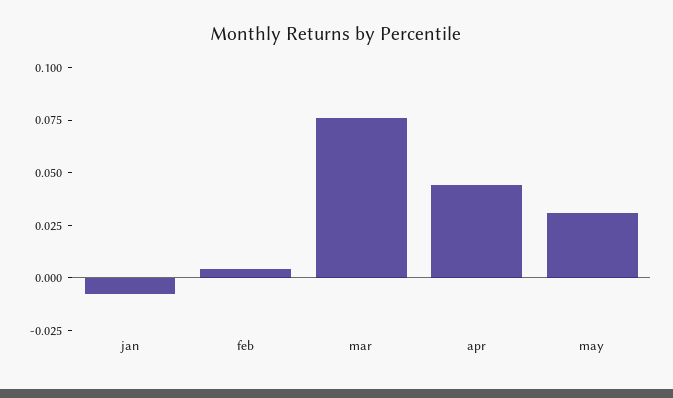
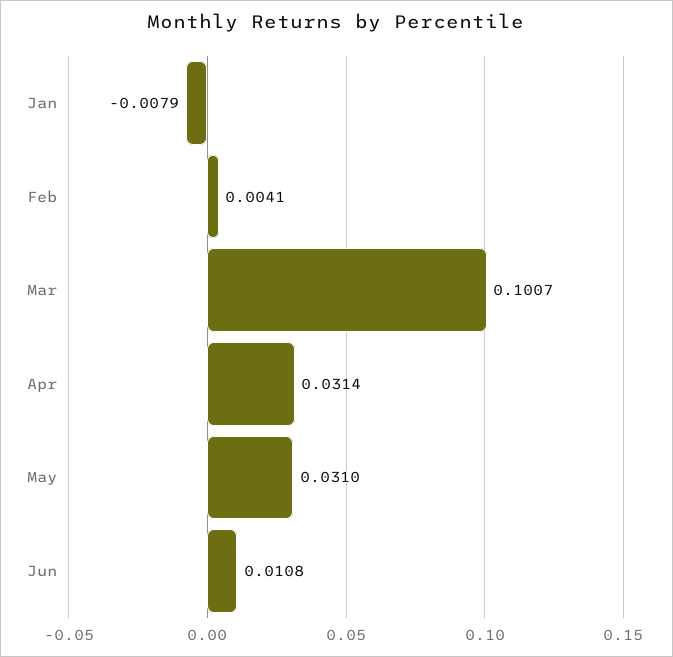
mar: 0.075 -> 0.1007
apr: 0.045 -> 0.0314
Jun: none -> 0.0108

